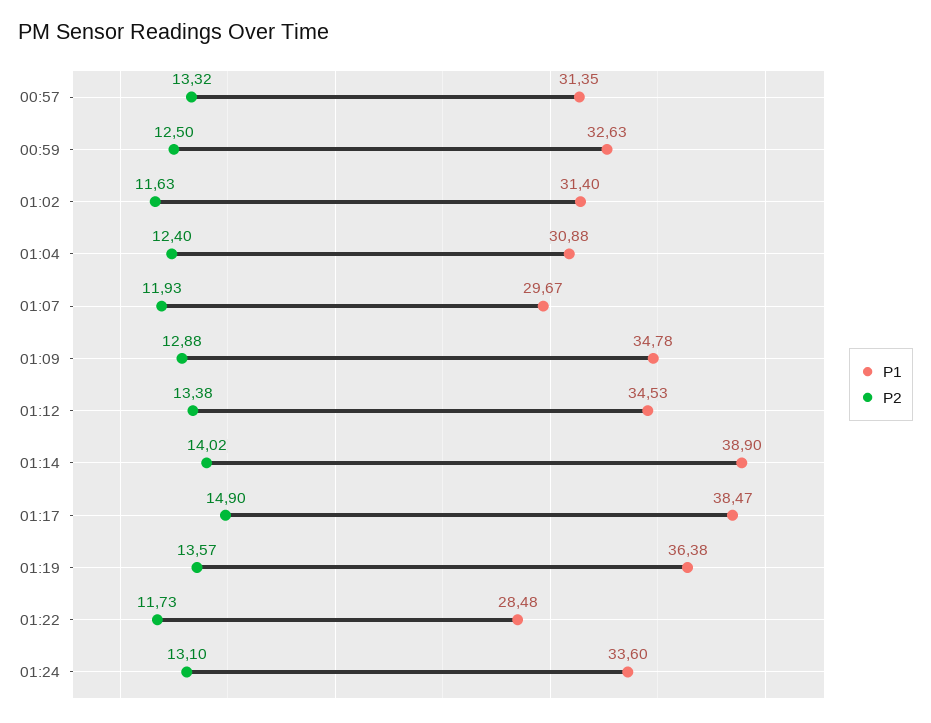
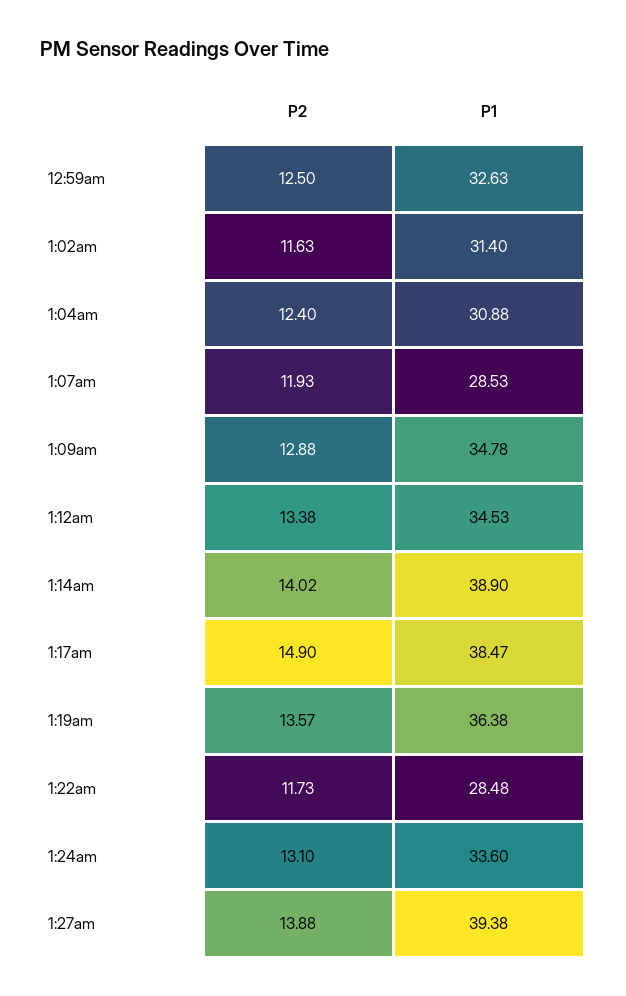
P1, 00:57: 31.35 -> none
P2, 00:57: 13.32 -> none
P1, 01:07: 29.67 -> 28.53
P2, 1:27am: none -> 13.88
P1, 1:27am: none -> 39.38

